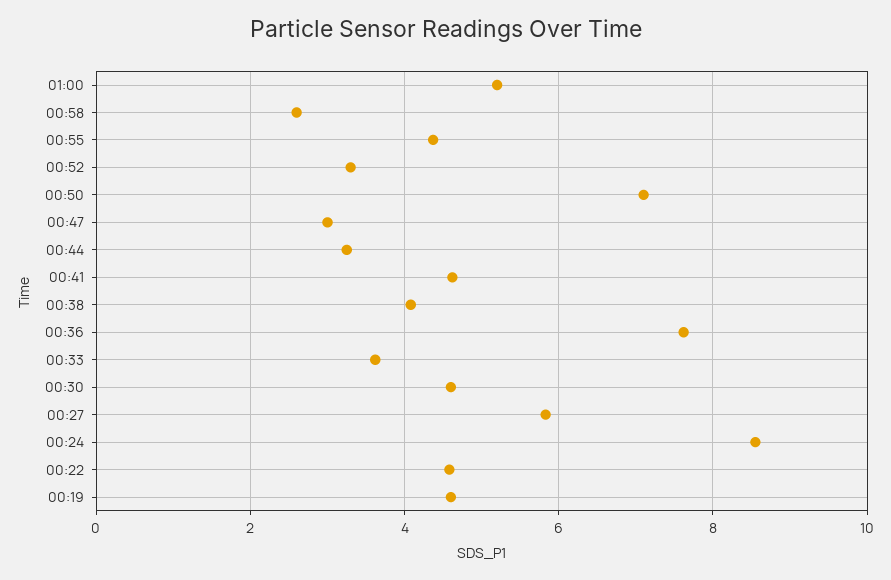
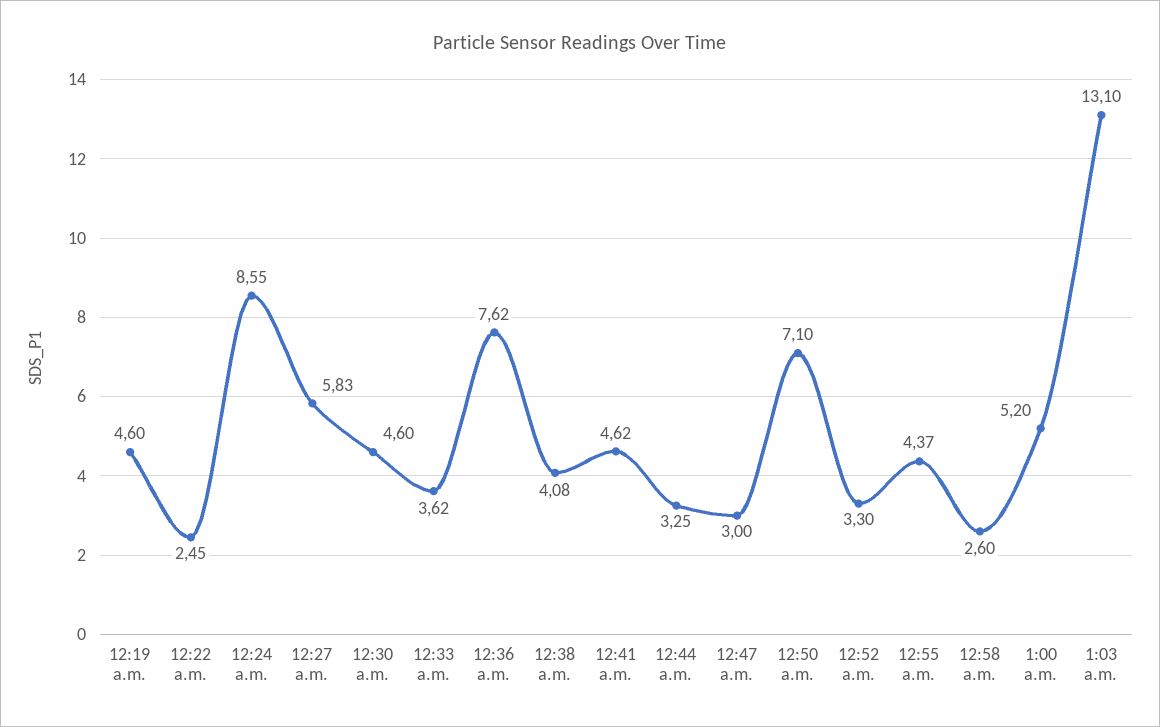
00:22: 4.6 -> 2.45
1:03 a.m.: none -> 13.1

